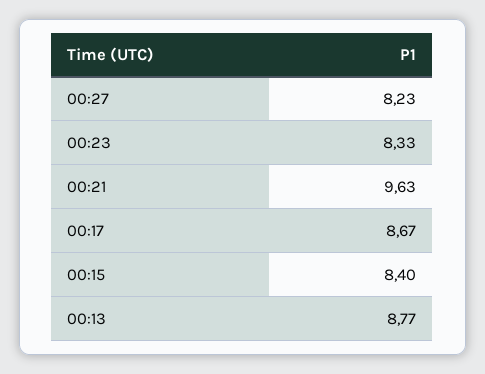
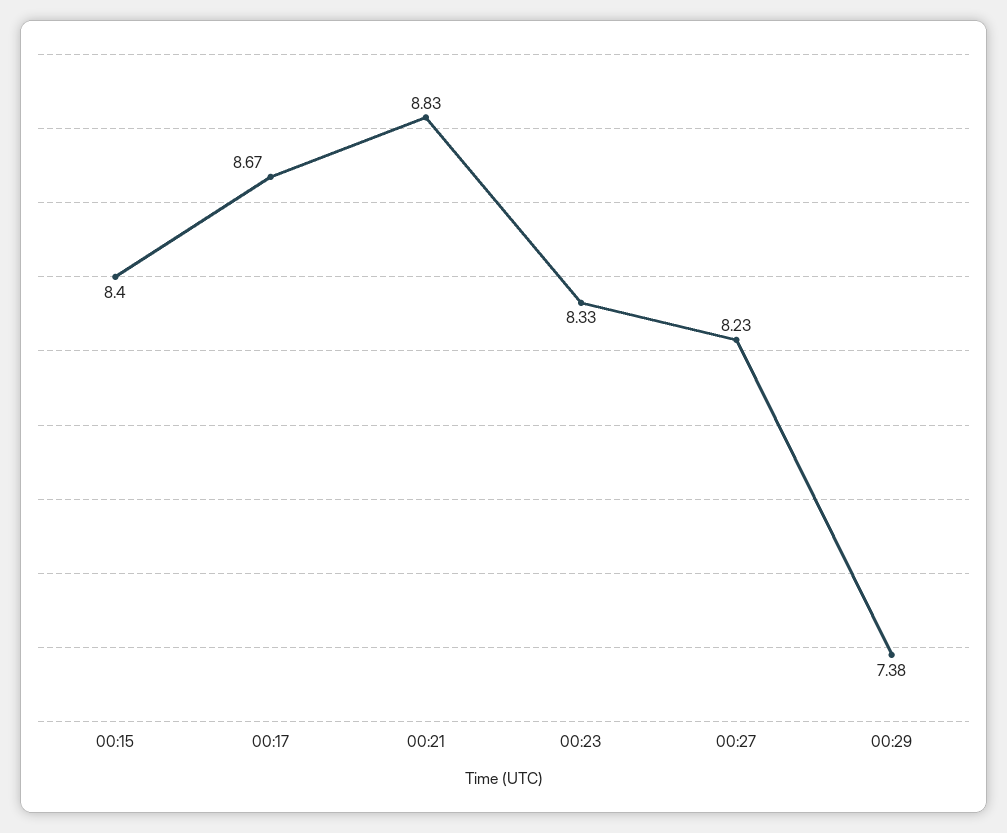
00:21: 9.63 -> 8.83
00:13: 8.77 -> none
00:29: none -> 7.38

